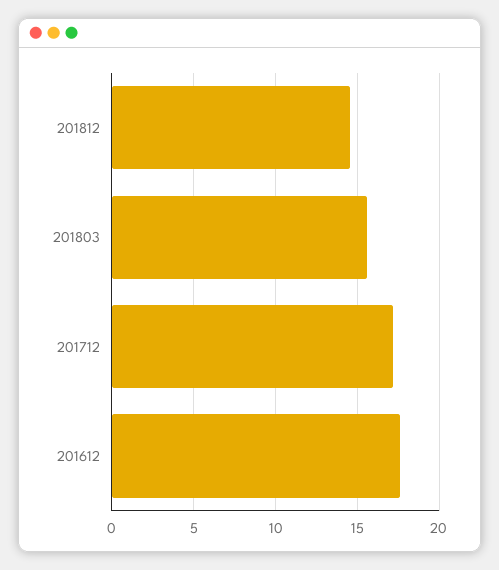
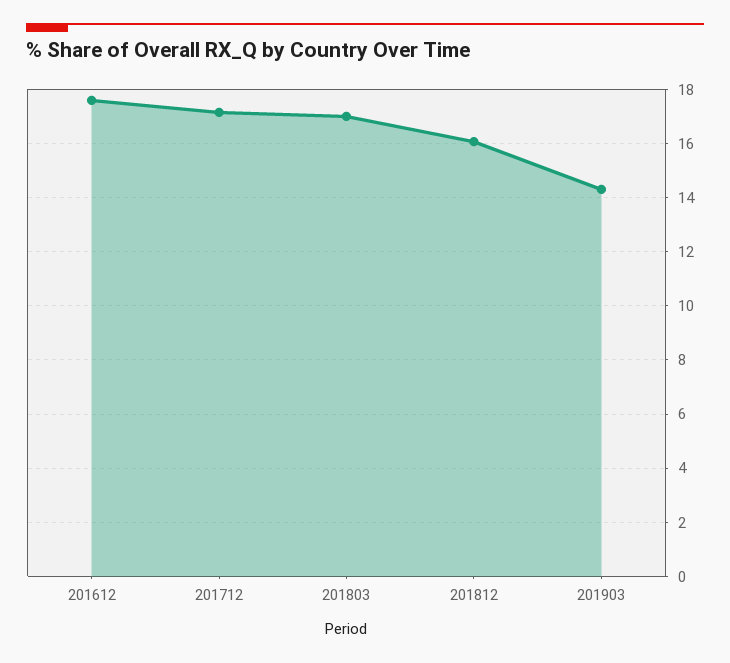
201812: 14.5 -> 16
201803: 15.5 -> 17
201903: none -> 14.25

